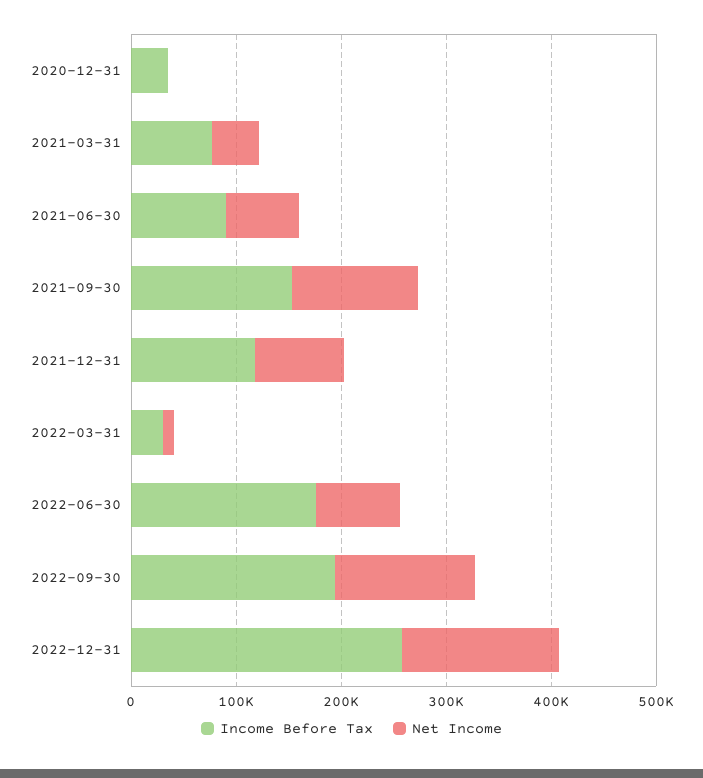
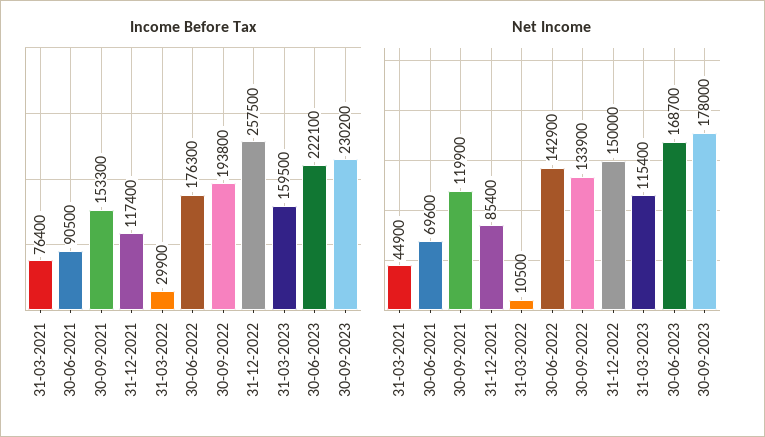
Income Before Tax, 2020-12-31: 40000 -> none
Net Income, 2020-12-31: 0 -> none
Net Income, 2022-06-30: 80000 -> 142900
Income Before Tax, 31-03-2023: none -> 159500
Income Before Tax, 30-06-2023: none -> 222100
Income Before Tax, 30-09-2023: none -> 230200
Net Income, 31-03-2023: none -> 115400
Net Income, 30-06-2023: none -> 168700
Net Income, 30-09-2023: none -> 178000

